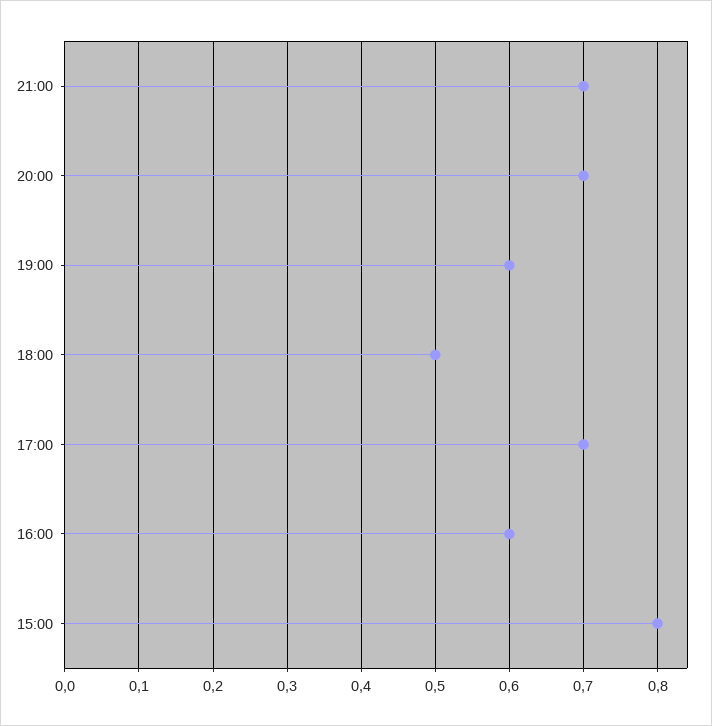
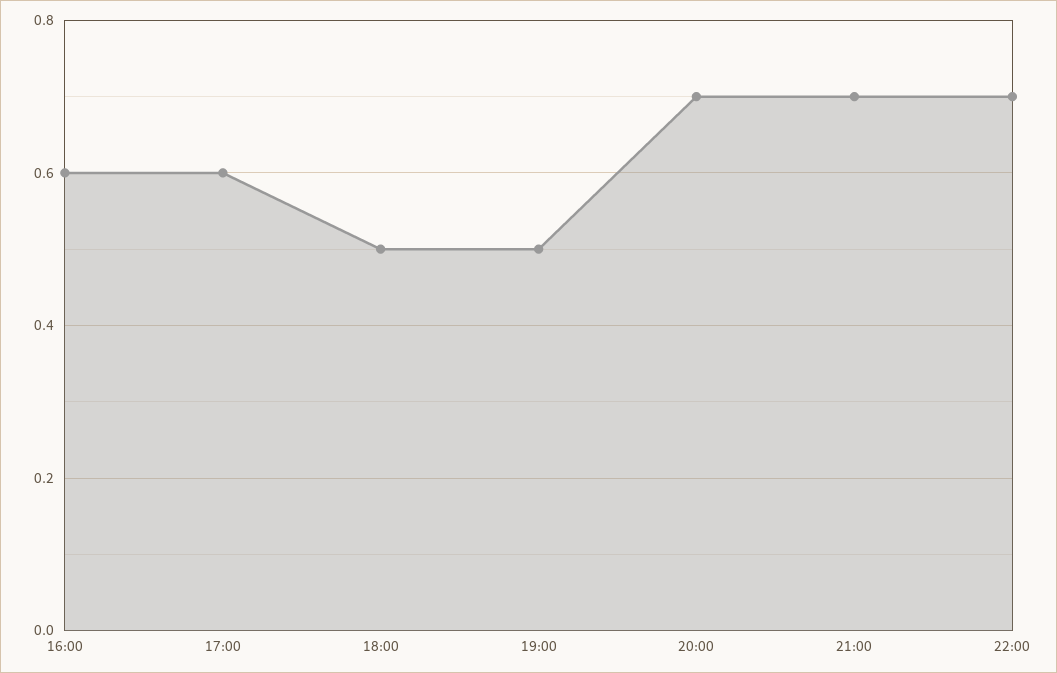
19:00: 0.6 -> 0.5
17:00: 0.7 -> 0.6
15:00: 0.8 -> none
22:00: none -> 0.7

